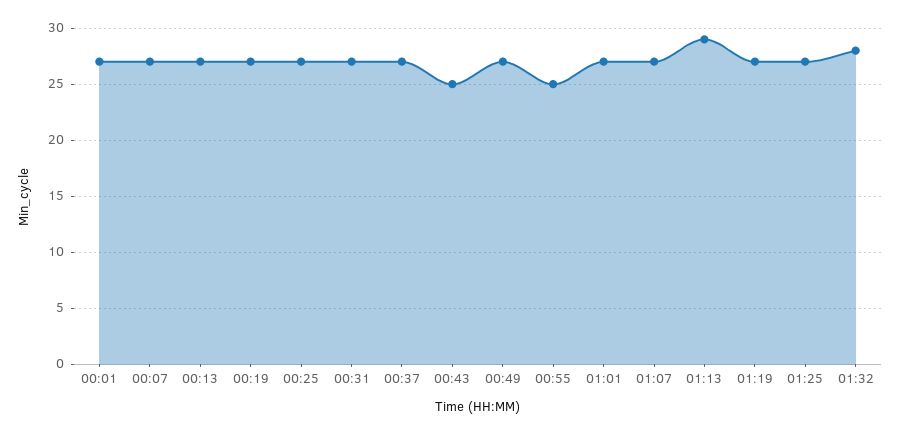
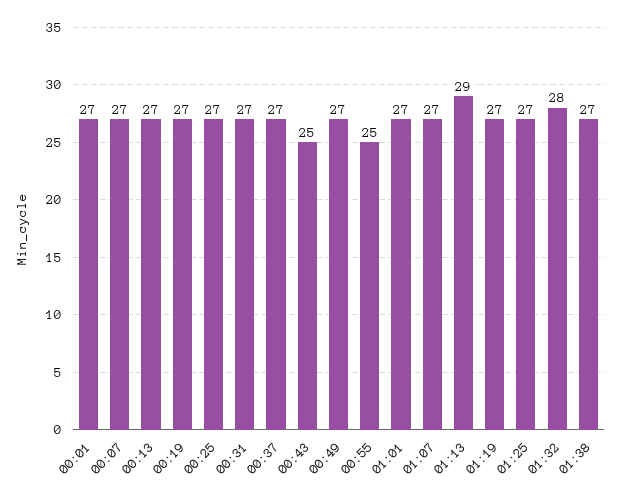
01:38: none -> 27

